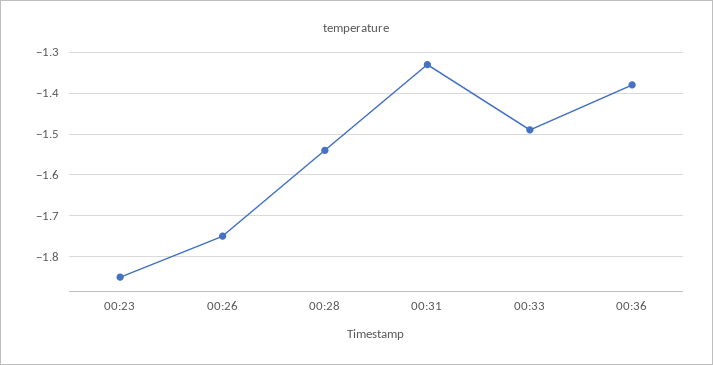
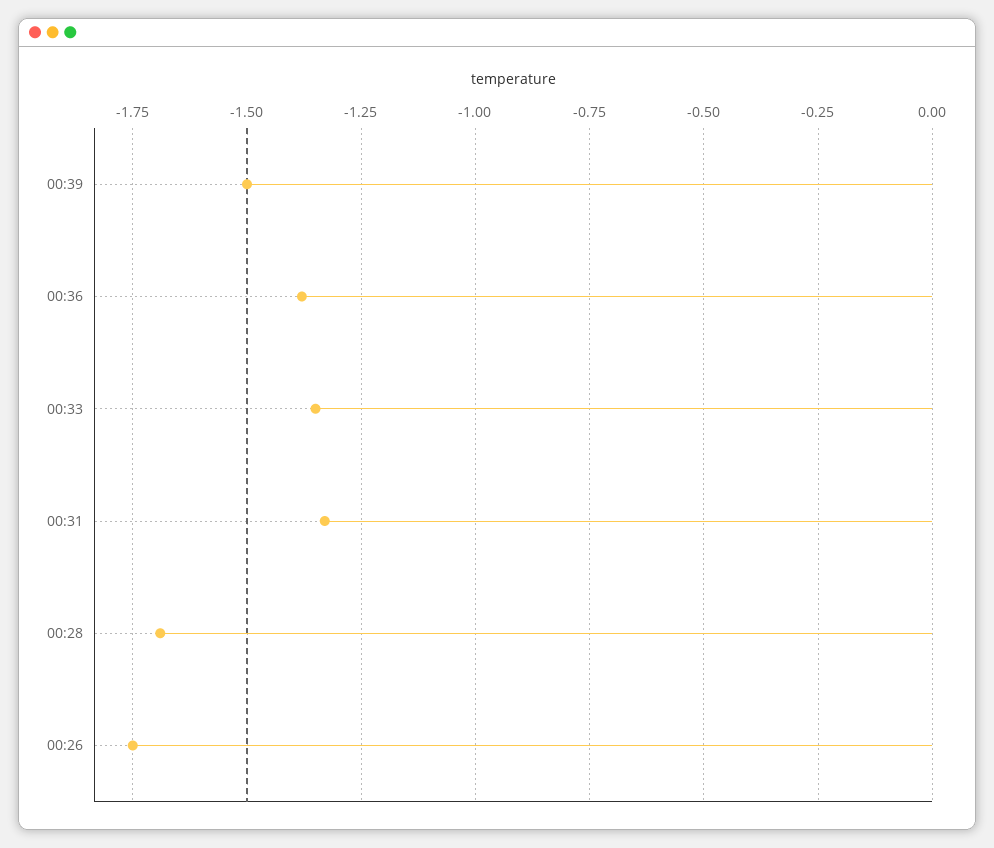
00:23: -1.85 -> none
00:28: -1.55 -> -1.7
00:33: -1.5 -> -1.35
00:39: none -> -1.5

